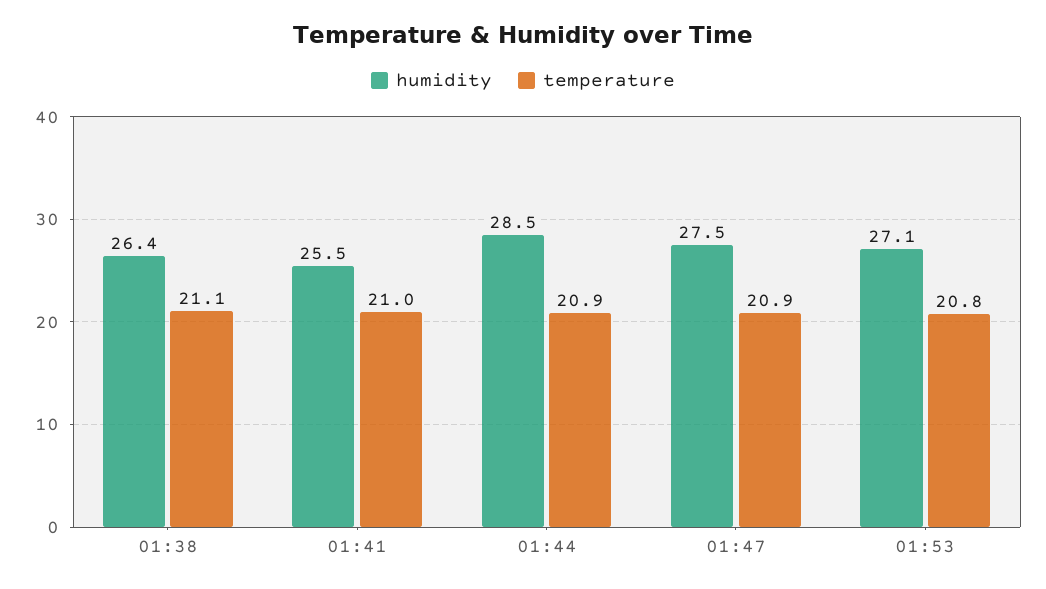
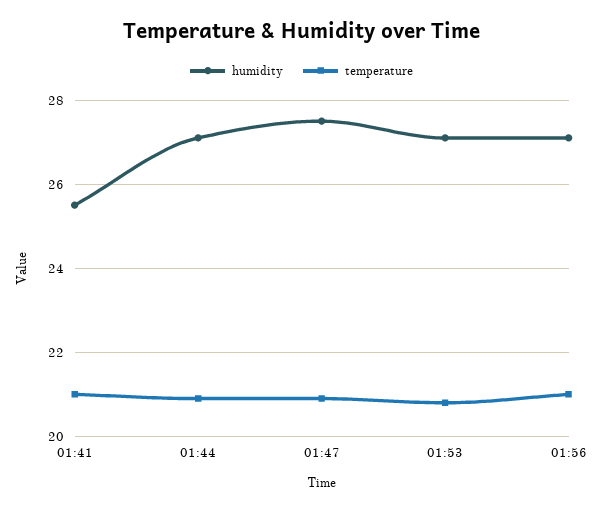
humidity, 01:38: 26.4 -> none
temperature, 01:38: 21.1 -> none
humidity, 01:44: 28.5 -> 27
humidity, 01:56: none -> 27
temperature, 01:56: none -> 21

